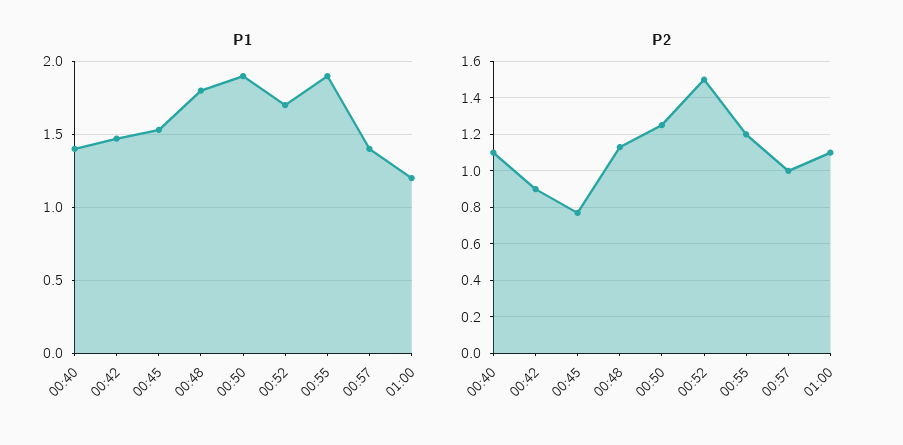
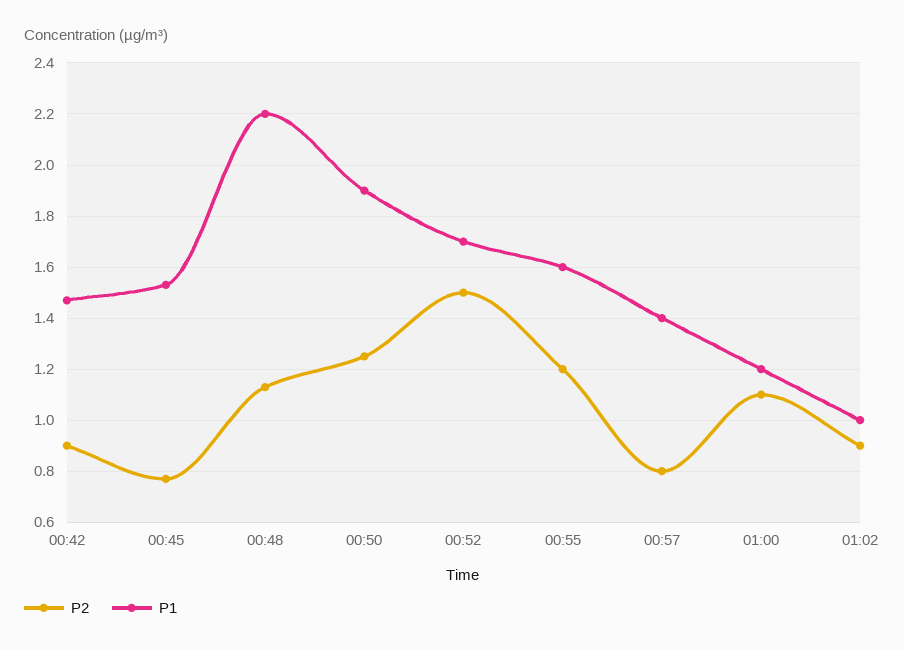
P1, 00:40: 1.4 -> none
P1, 00:48: 1.8 -> 2.2
P1, 00:55: 1.9 -> 1.6
P2, 00:40: 1.1 -> none
P2, 00:57: 1 -> 0.8
P2, 01:02: none -> 0.9
P1, 01:02: none -> 1

